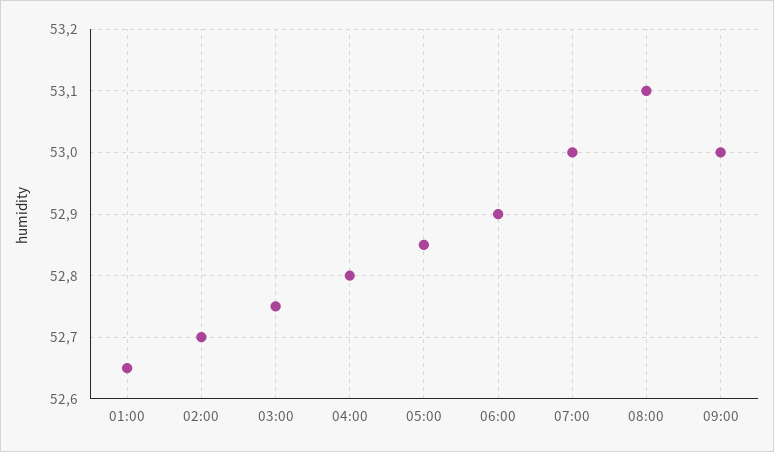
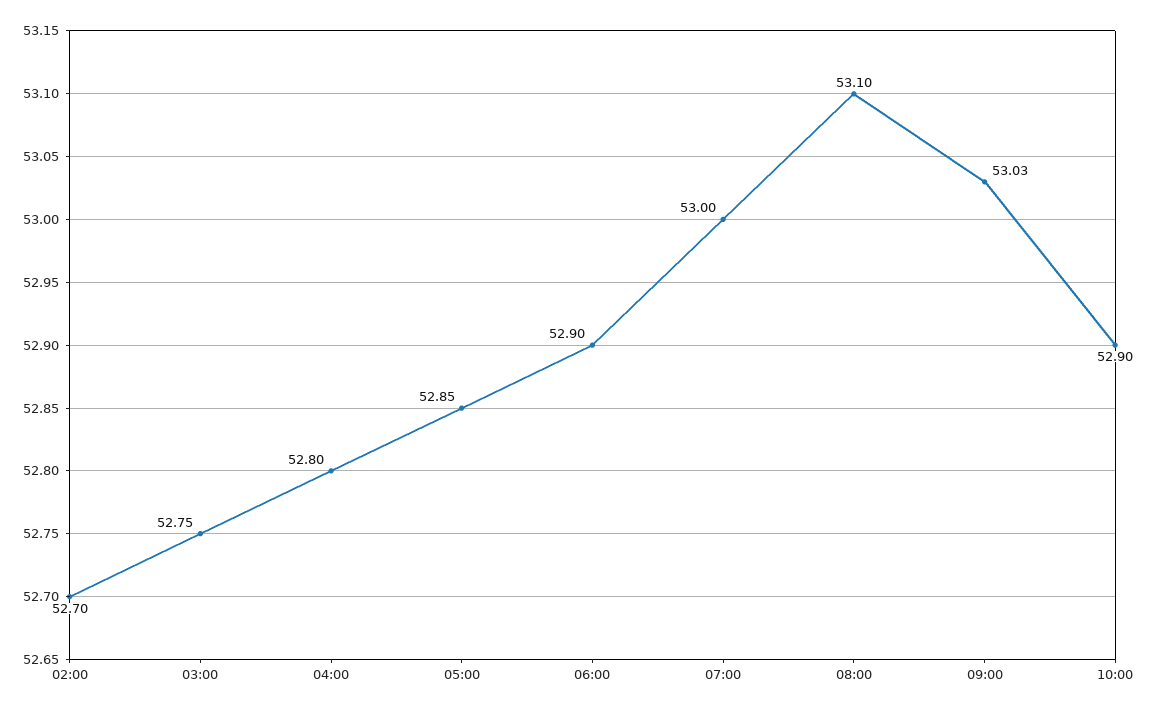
01:00: 52.65 -> none
09:00: 53 -> 53.03
10:00: none -> 52.9

